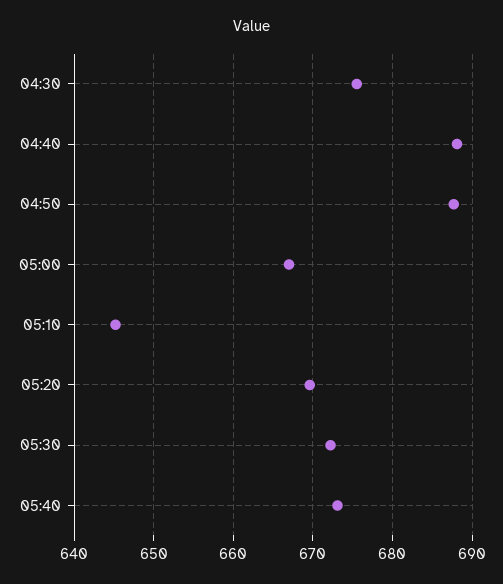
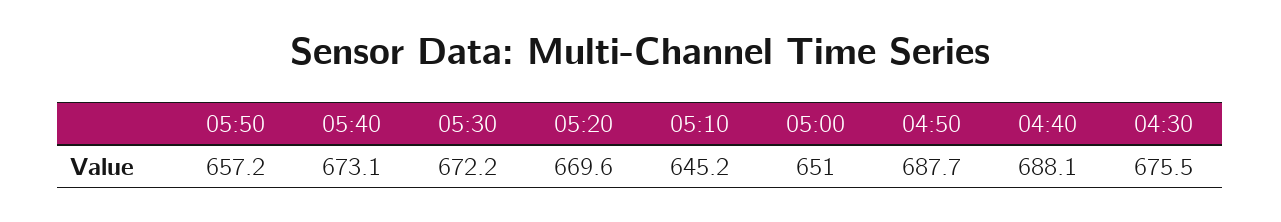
05:00: 667 -> 651
05:50: none -> 657.2

